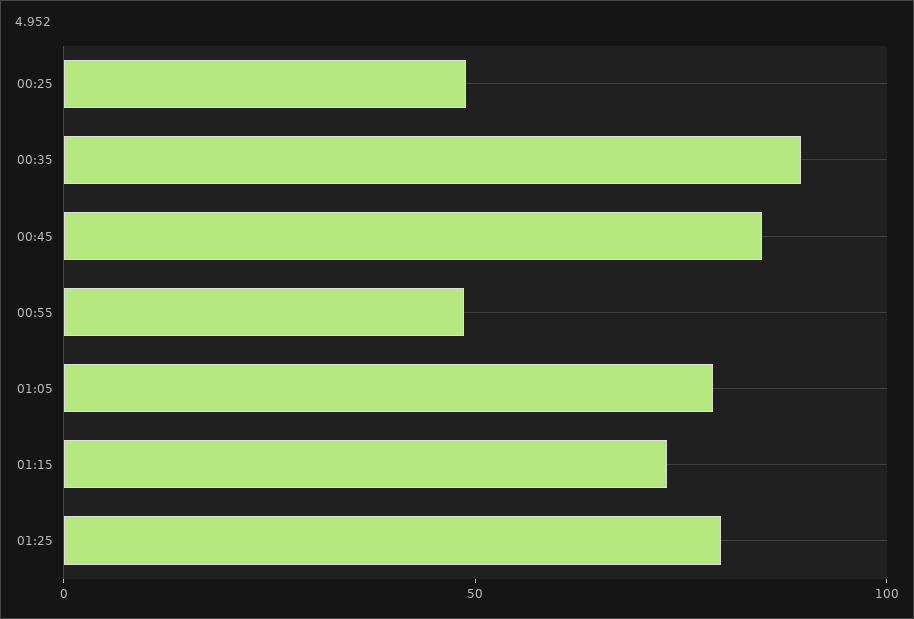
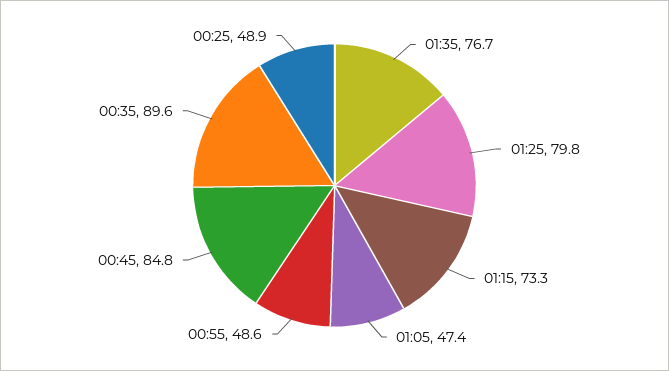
01:05: 80 -> 47.4
01:35: none -> 76.7

